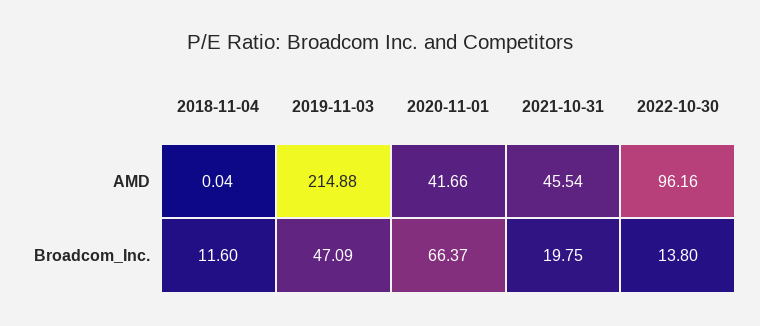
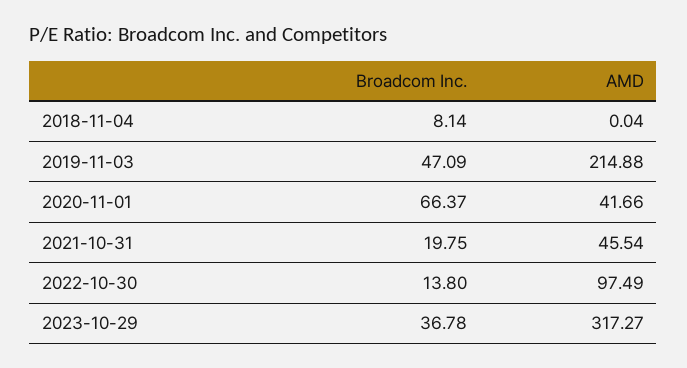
2022-10-30, AMD: 96.16 -> 97.49
2018-11-04, Broadcom_Inc.: 11.6 -> 8.14
2023-10-29, Broadcom_Inc.: none -> 36.78
2023-10-29, AMD: none -> 317.27

